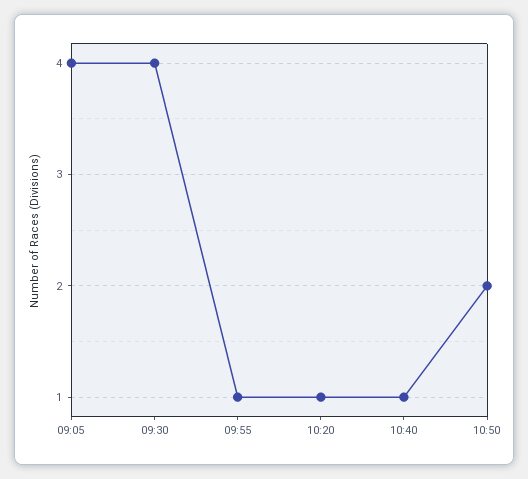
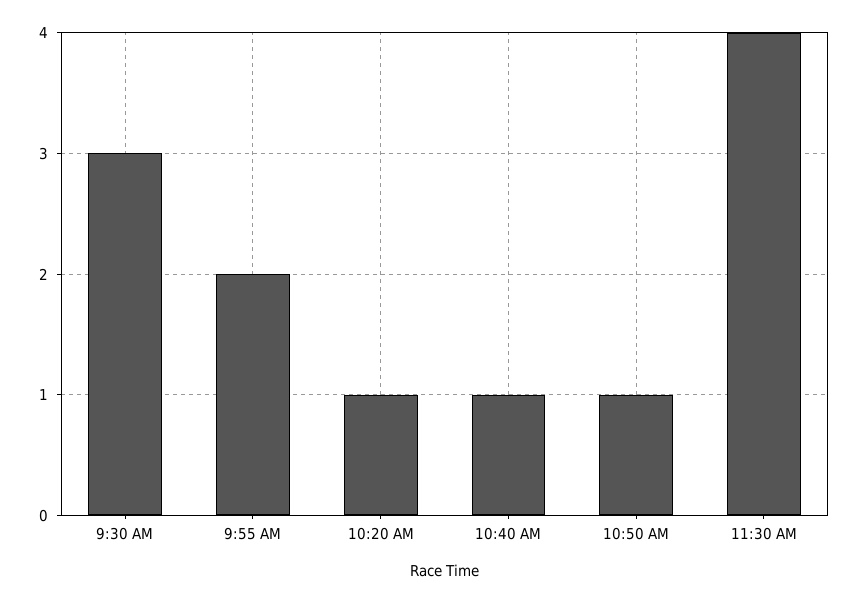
09:05: 4 -> none
09:30: 4 -> 3
09:55: 1 -> 2
10:50: 2 -> 1
11:30 AM: none -> 4

